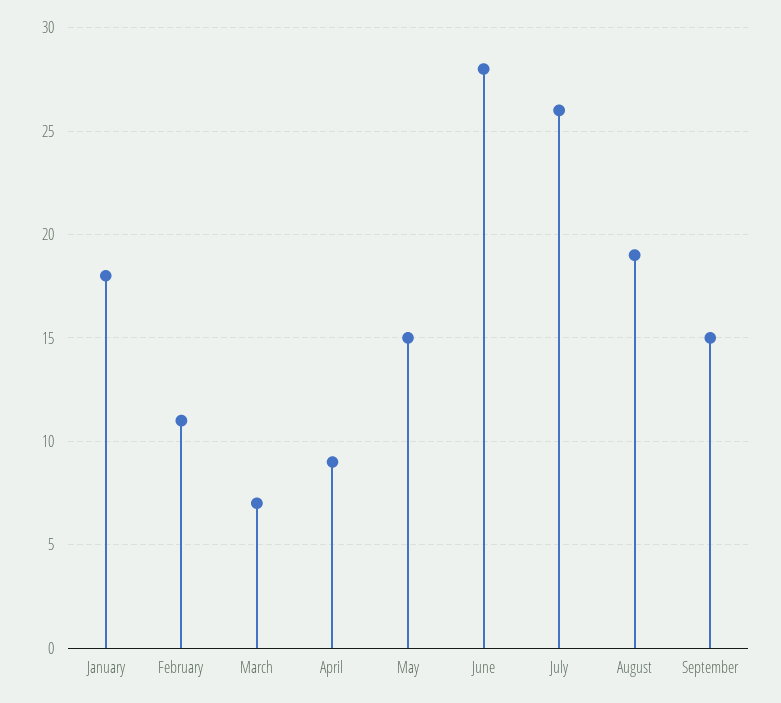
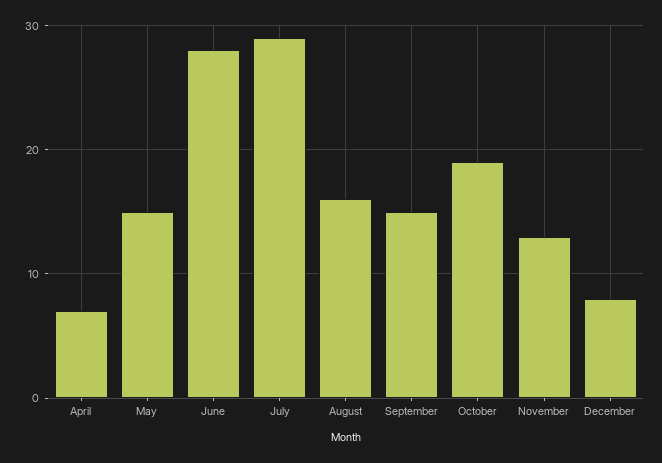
January: 18 -> none
February: 11 -> none
March: 7 -> none
April: 9 -> 7
July: 26 -> 29
August: 19 -> 16
October: none -> 19
November: none -> 13
December: none -> 8

